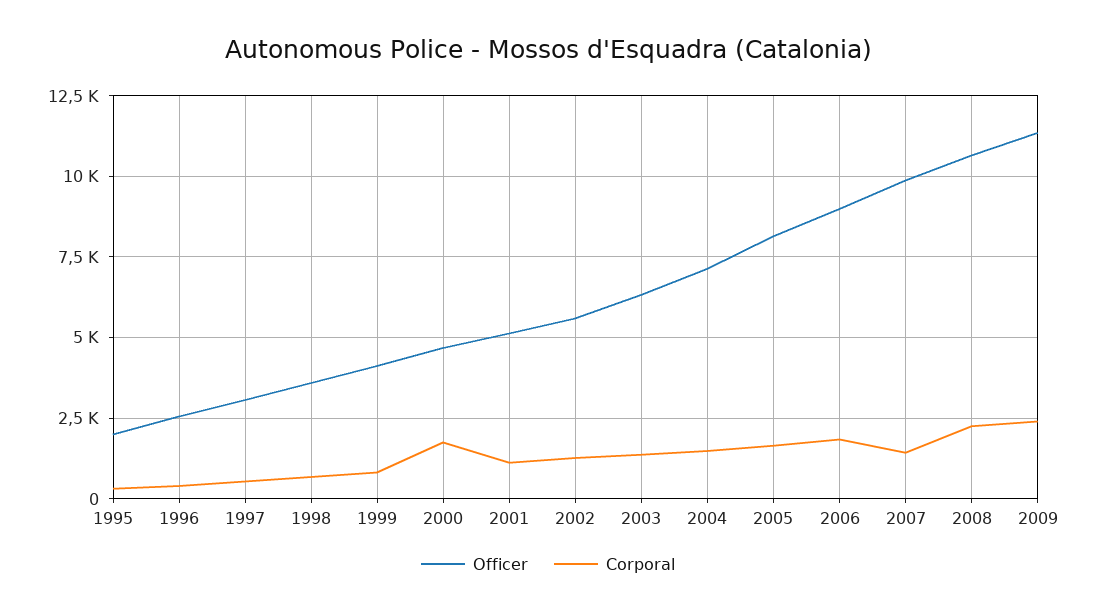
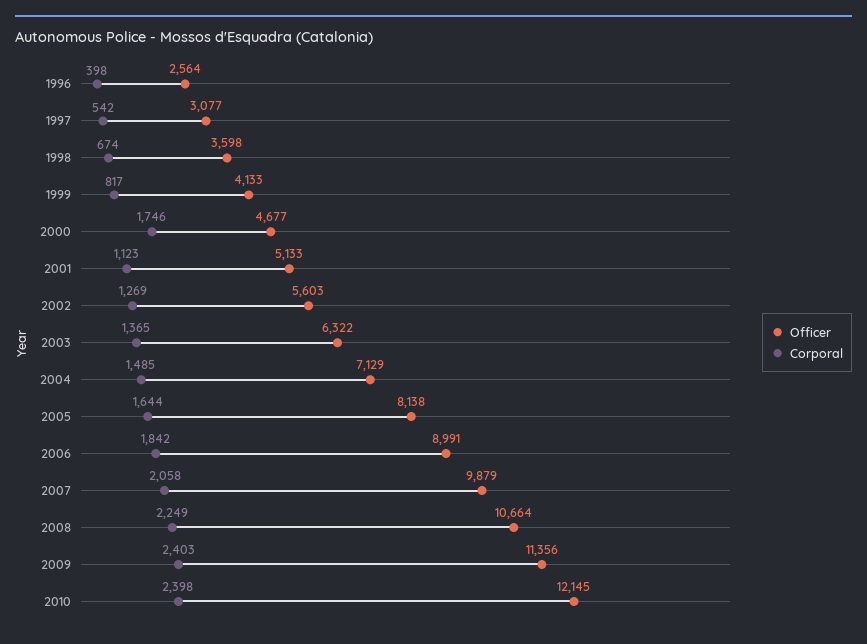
Officer, 1995: 2000 -> none
Corporal, 1995: 250 -> none
Corporal, 2007: 1500 -> 2058
Officer, 2010: none -> 12145
Corporal, 2010: none -> 2398

